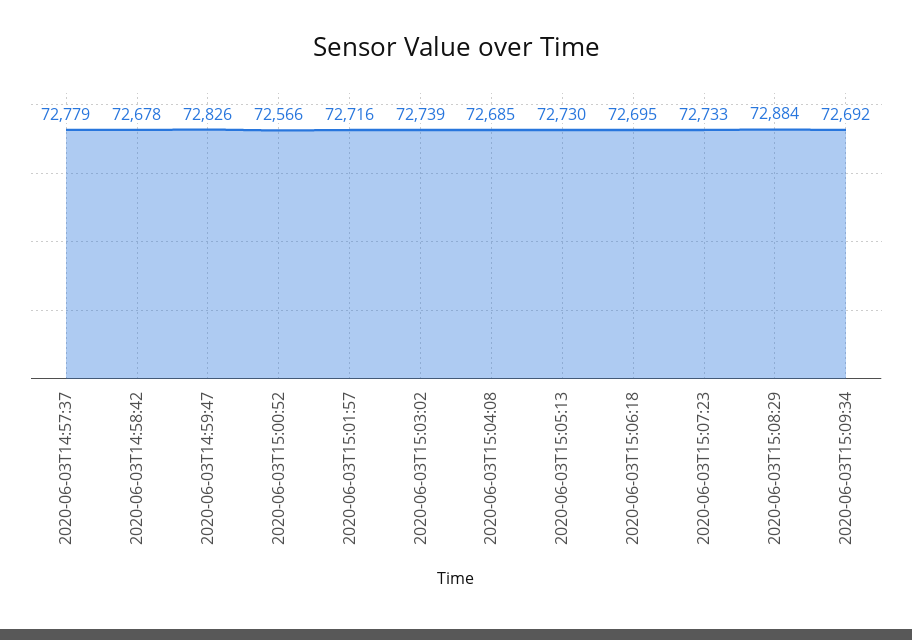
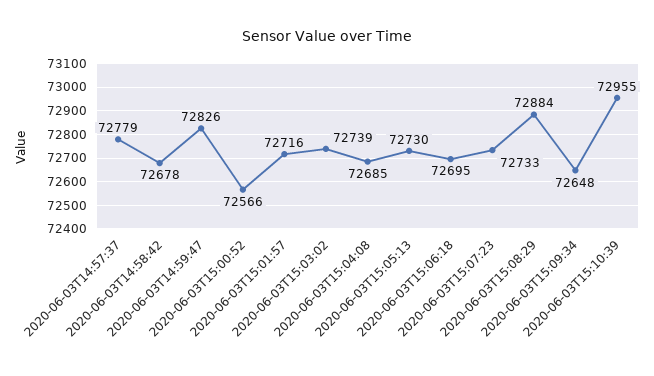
2020-06-03T15:09:34: 72692 -> 72648
2020-06-03T15:10:39: none -> 72955

